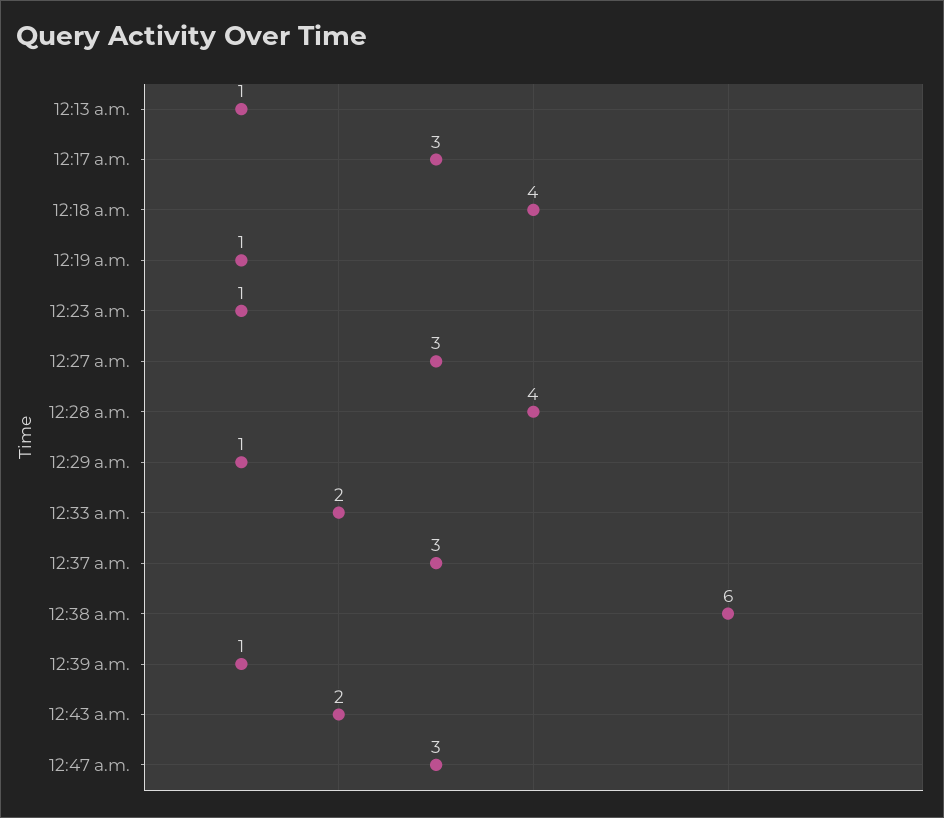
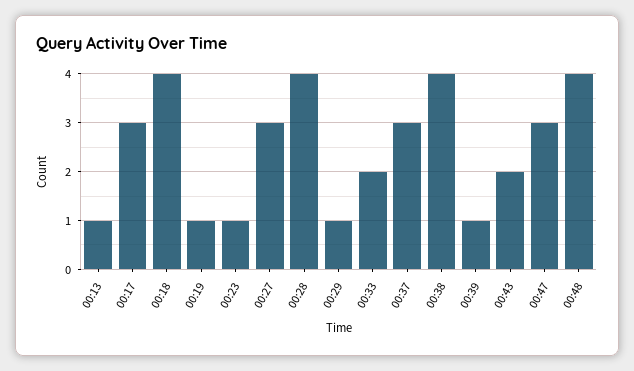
12:38 a.m.: 6 -> 4
00:48: none -> 4

